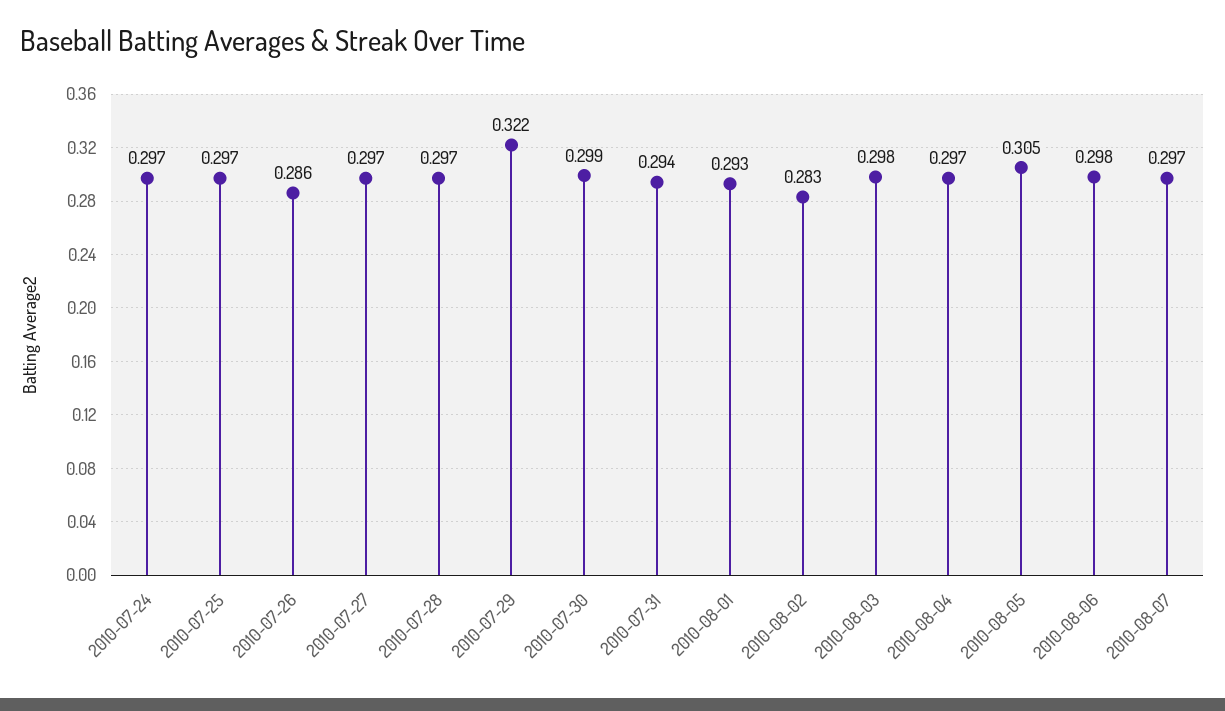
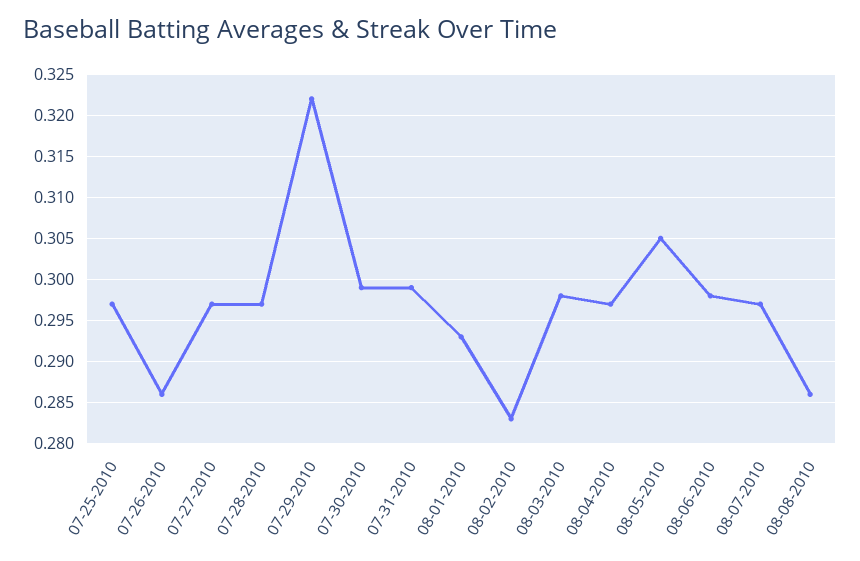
2010-07-24: 0.297 -> none
2010-07-31: 0.294 -> 0.299
08-08-2010: none -> 0.286

